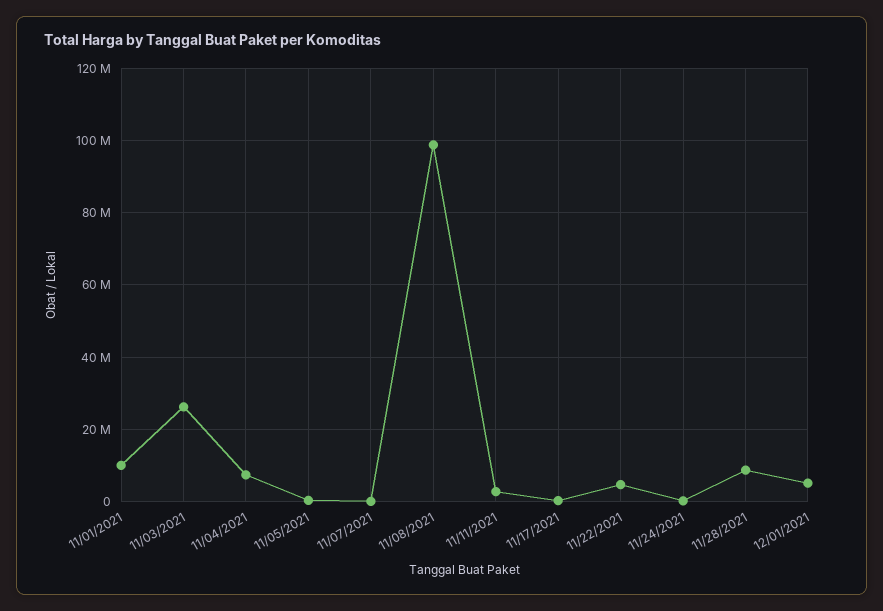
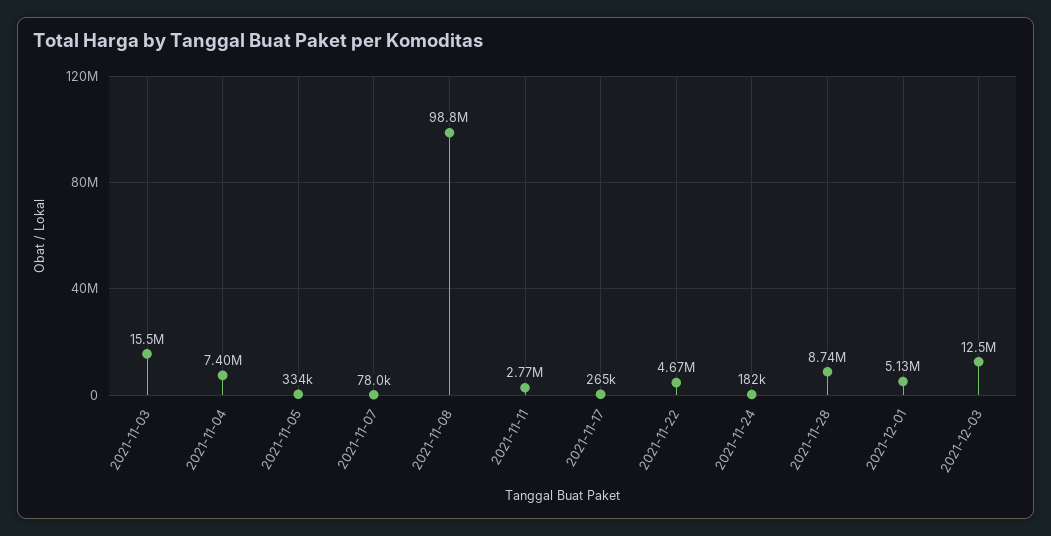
11/01/2021: 10000000 -> none
11/03/2021: 26000000 -> 15500000
2021-12-03: none -> 12500000

